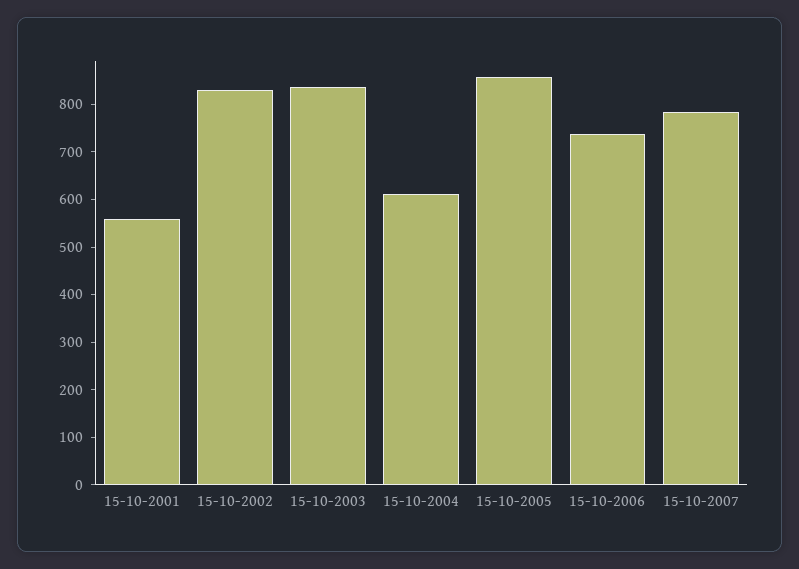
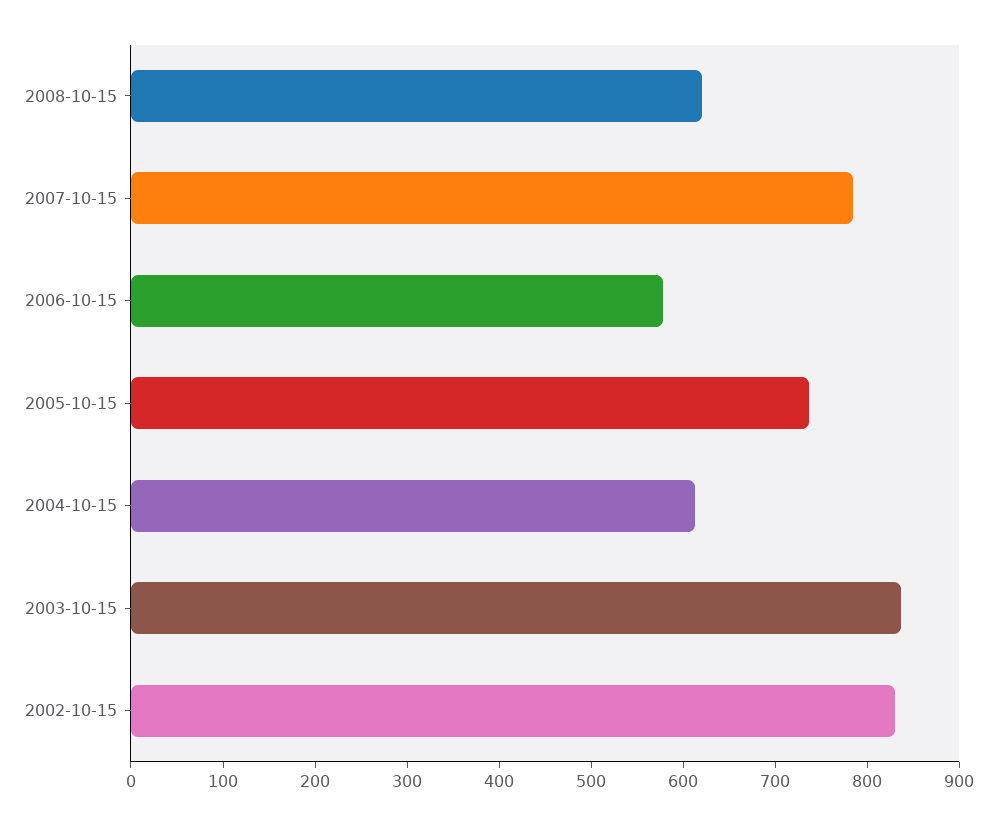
15-10-2001: 560 -> none
15-10-2005: 860 -> 740
15-10-2006: 740 -> 580
2008-10-15: none -> 620

